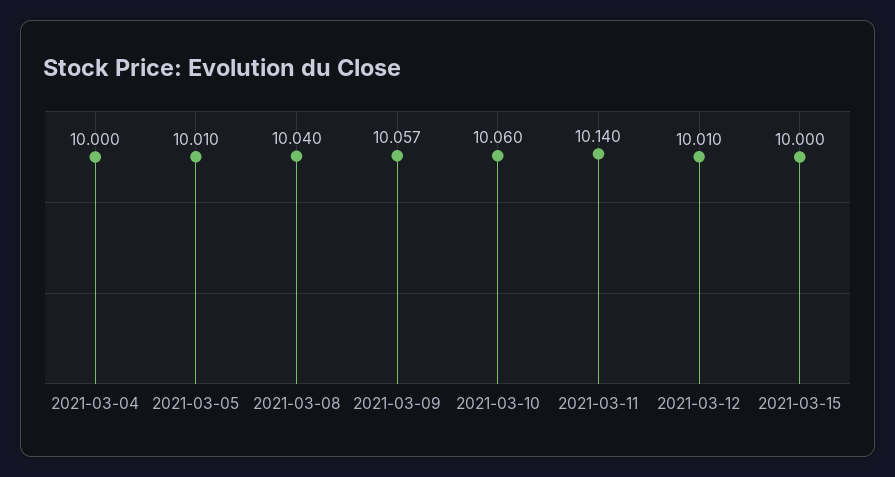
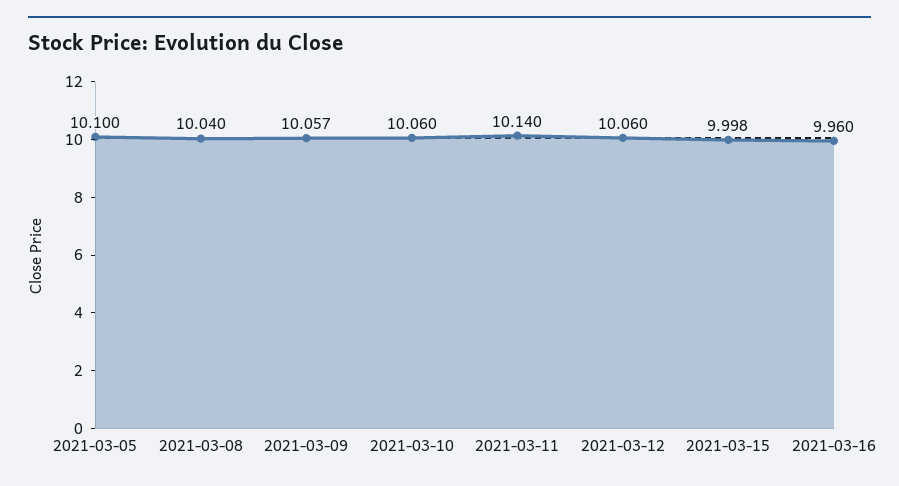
2021-03-04: 10 -> none
2021-03-05: 10.01 -> 10.1
2021-03-12: 10.01 -> 10.06
2021-03-15: 10 -> 9.998
2021-03-16: none -> 9.96

